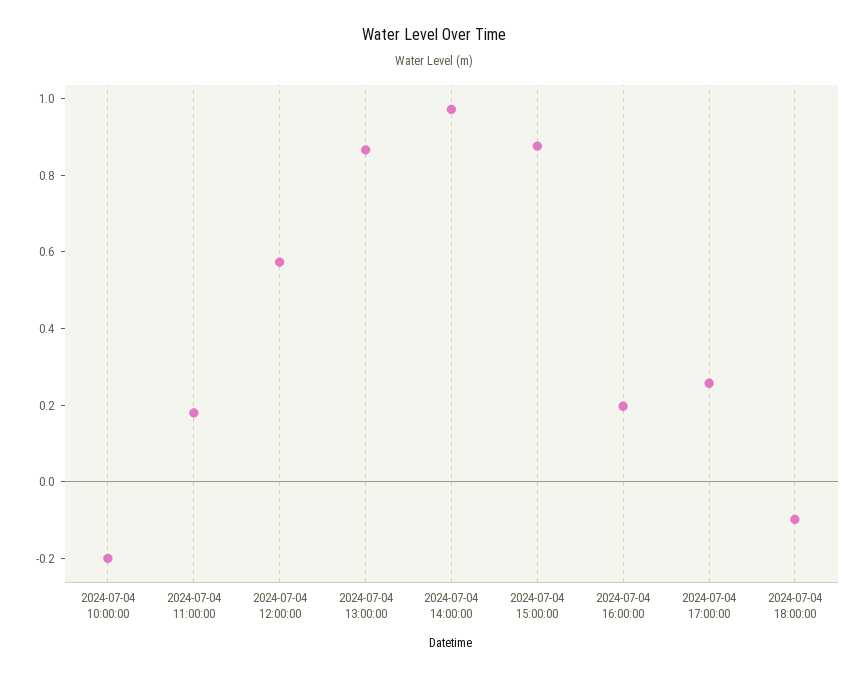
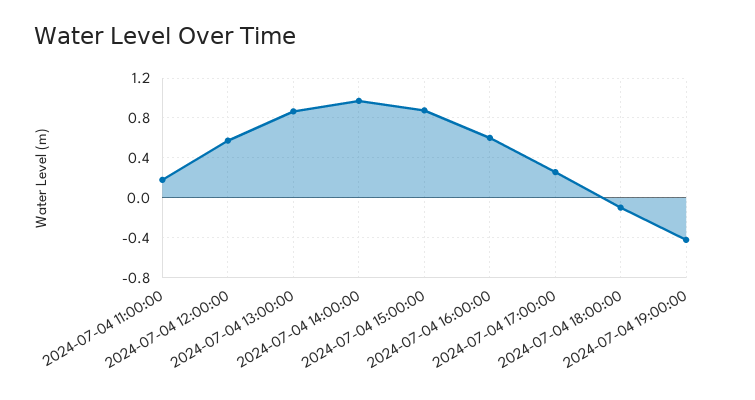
2024-07-04 10:00:00: -0.2 -> none
2024-07-04 16:00:00: 0.2 -> 0.6
2024-07-04 19:00:00: none -> -0.4

